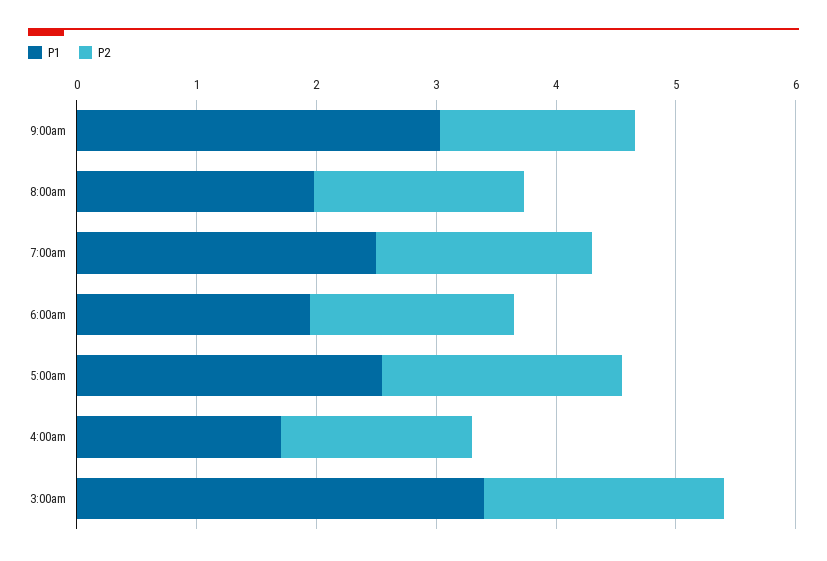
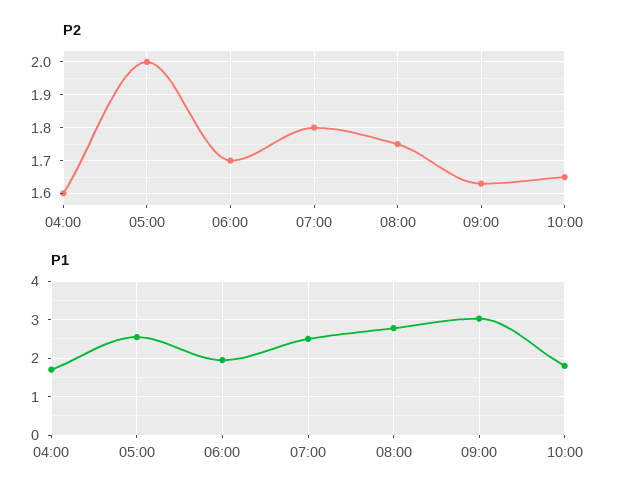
P1, 8:00am: 2 -> 2.8
P1, 3:00am: 3.4 -> none
P2, 3:00am: 2 -> none
P2, 10:00: none -> 1.65
P1, 10:00: none -> 1.8

